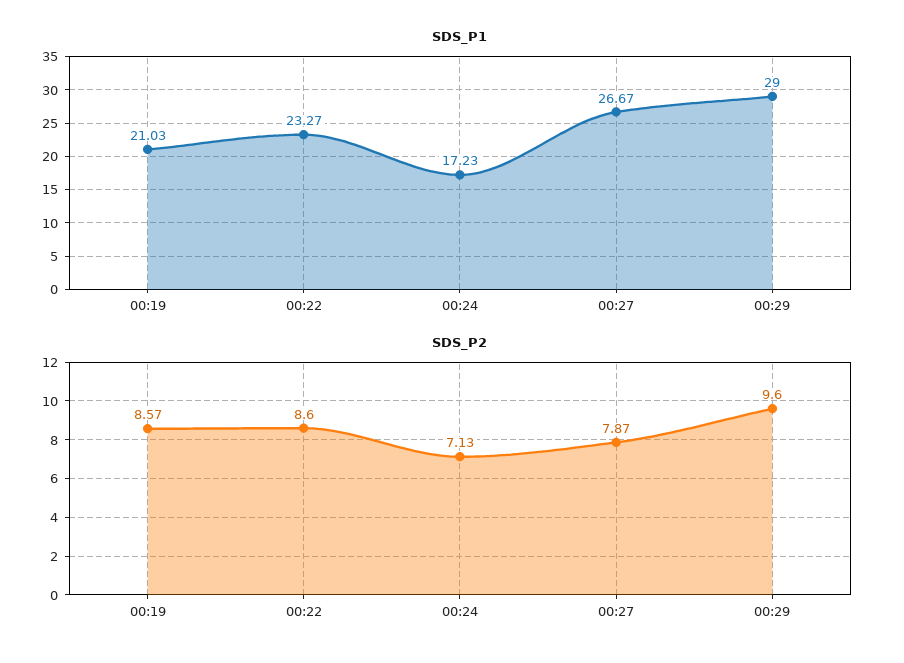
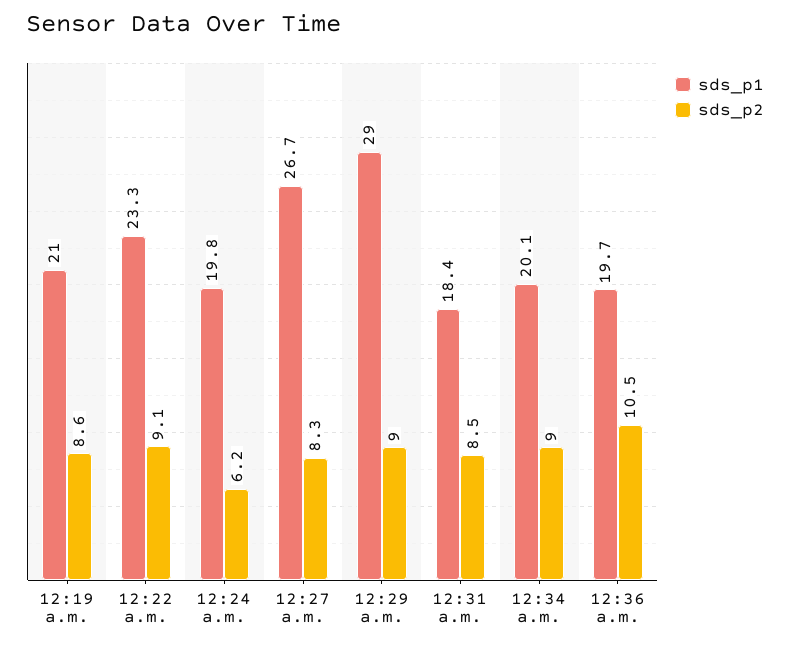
SDS_P1, 00:24: 17.23 -> 19.8
SDS_P2, 00:22: 8.6 -> 9.1
SDS_P2, 00:24: 7.13 -> 6.2
SDS_P2, 00:27: 7.87 -> 8.3
SDS_P2, 00:29: 9.6 -> 9
SDS_P1, 12:31 a.m.: none -> 18.4
SDS_P2, 12:31 a.m.: none -> 8.5
SDS_P1, 12:34 a.m.: none -> 20.1
SDS_P2, 12:34 a.m.: none -> 9
SDS_P1, 12:36 a.m.: none -> 19.7
SDS_P2, 12:36 a.m.: none -> 10.5

